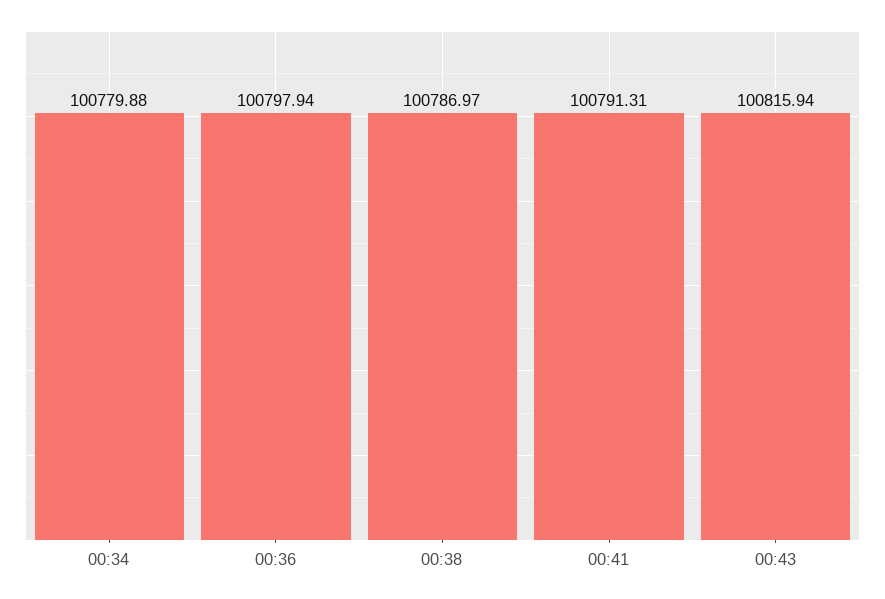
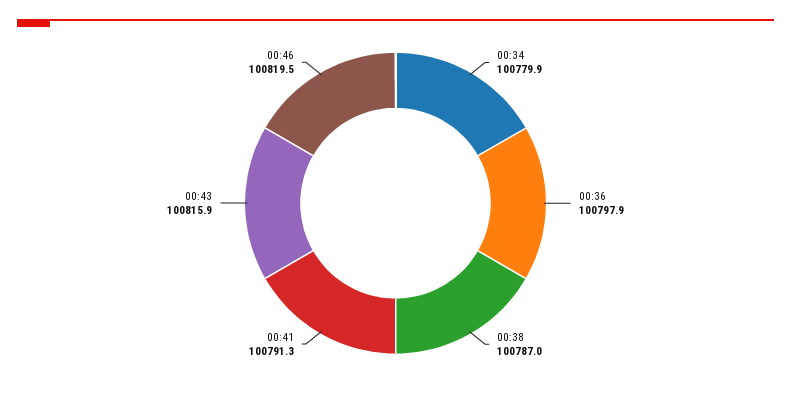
00:46: none -> 100819.5

